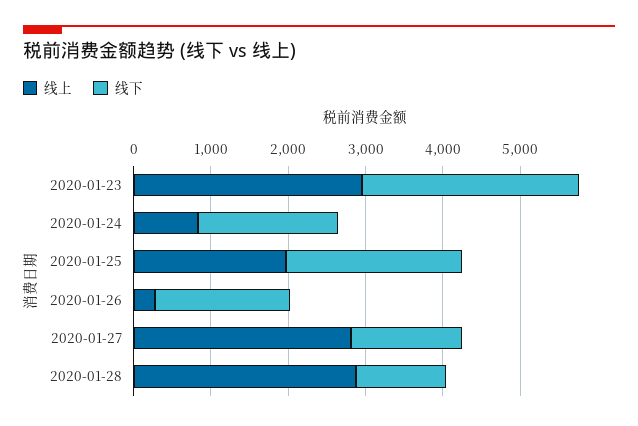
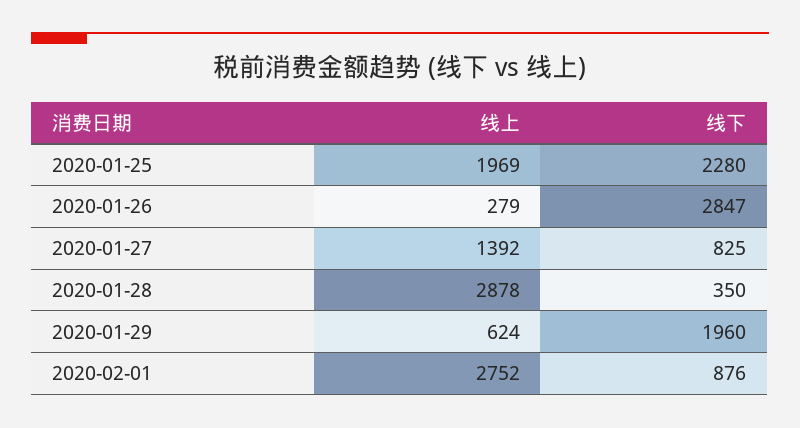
线上, 2020-01-23: 3000 -> none
线下, 2020-01-23: 2800 -> none
线上, 2020-01-24: 800 -> none
线下, 2020-01-24: 1800 -> none
线下, 2020-01-26: 1800 -> 2847
线上, 2020-01-27: 2800 -> 1392
线下, 2020-01-27: 1400 -> 825
线下, 2020-01-28: 1200 -> 350
线上, 2020-01-29: none -> 624
线下, 2020-01-29: none -> 1960
线上, 2020-02-01: none -> 2752
线下, 2020-02-01: none -> 876

